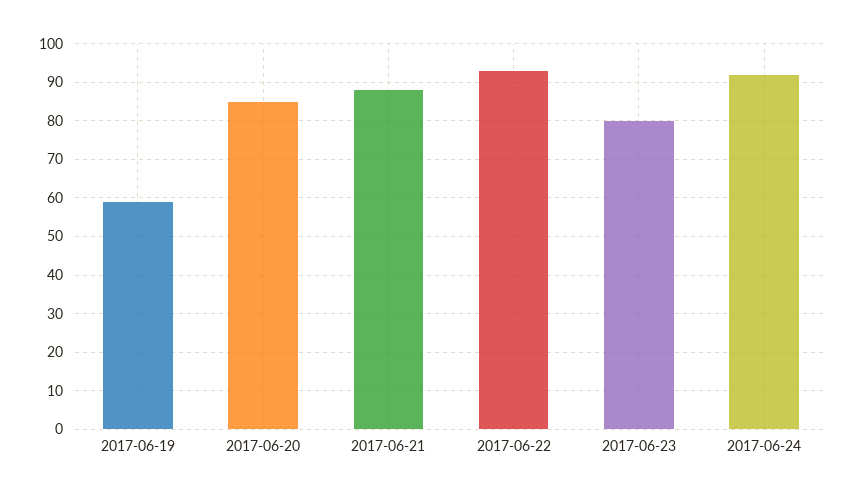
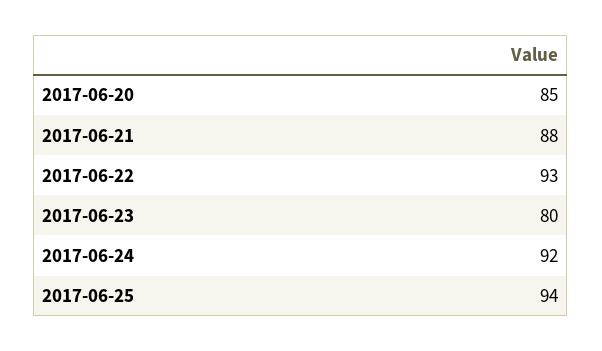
2017-06-19: 60 -> none
2017-06-25: none -> 94

